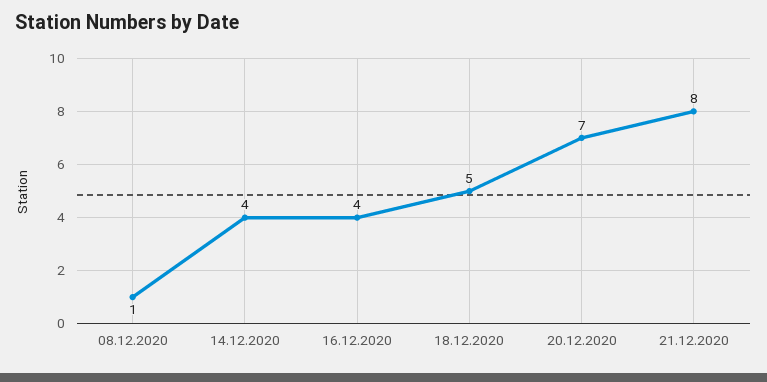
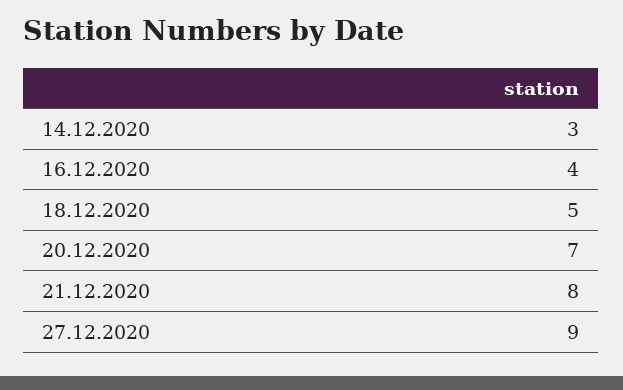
08.12.2020: 1 -> none
14.12.2020: 4 -> 3
27.12.2020: none -> 9

